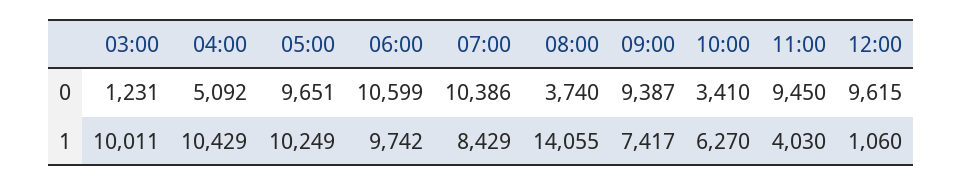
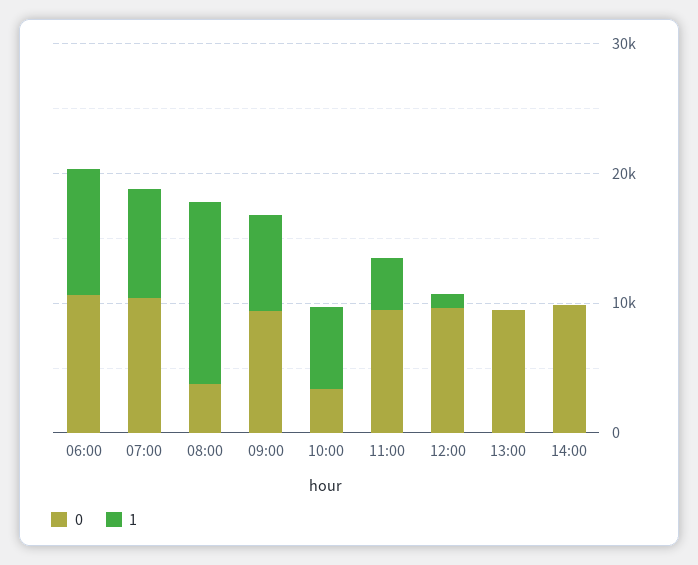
0, 03:00: 1231 -> none
0, 04:00: 5092 -> none
0, 05:00: 9651 -> none
1, 03:00: 10011 -> none
1, 04:00: 10429 -> none
1, 05:00: 10249 -> none
0, 13:00: none -> 10000
1, 13:00: none -> 0
0, 14:00: none -> 10000
1, 14:00: none -> 0

